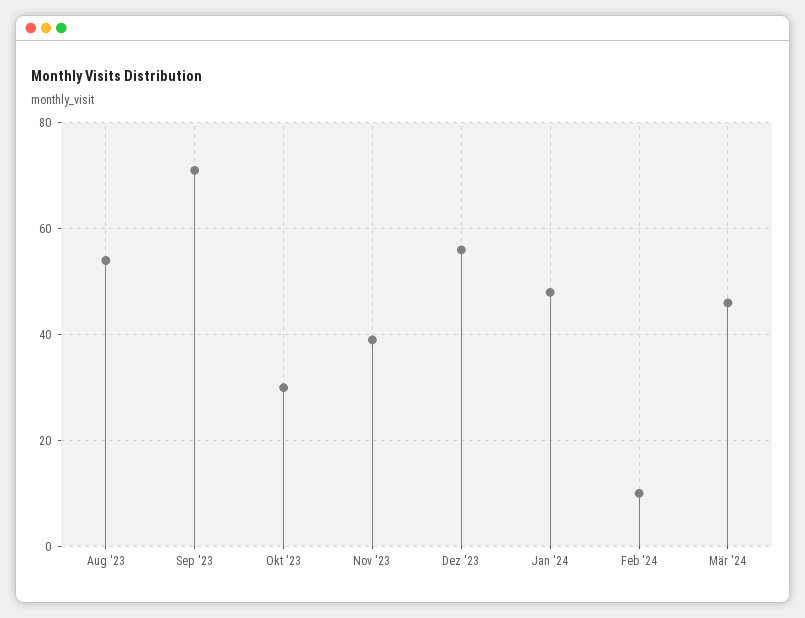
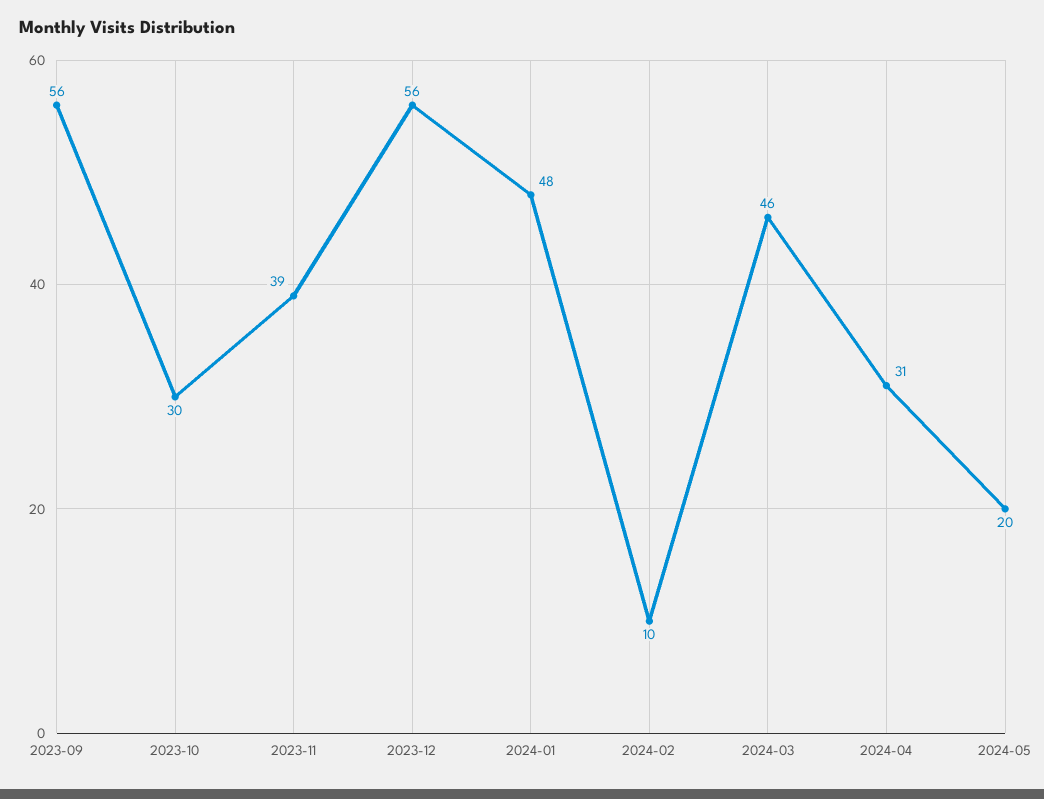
Aug '23: 55 -> none
Sep '23: 70 -> 56
2024-04: none -> 31
2024-05: none -> 20

